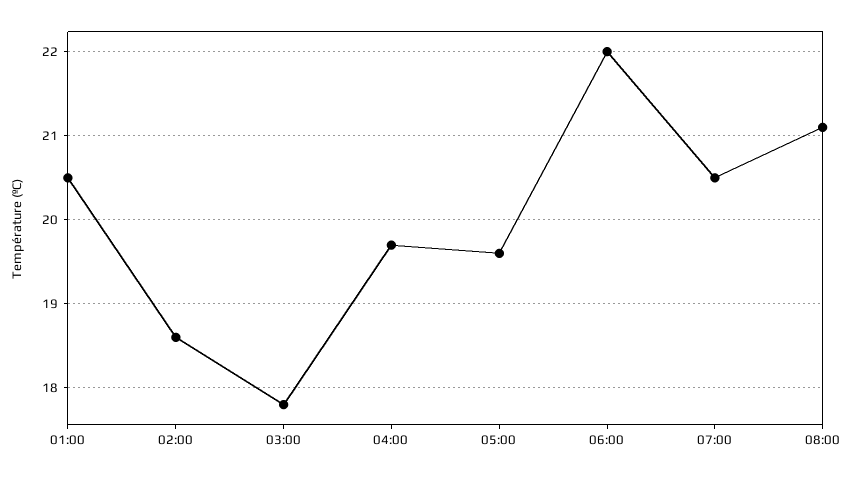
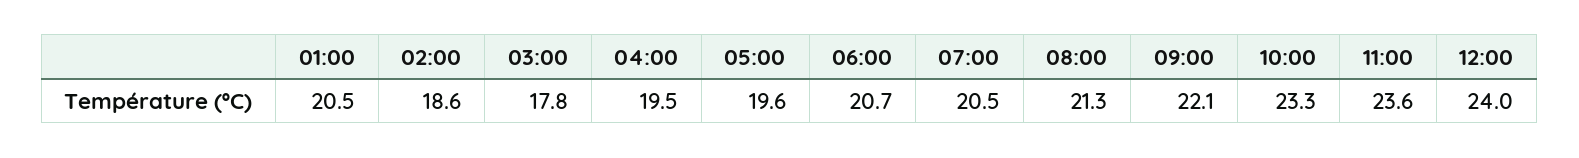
04:00: 19.7 -> 19.5
06:00: 22 -> 20.7
08:00: 21.1 -> 21.3
09:00: none -> 22.1
10:00: none -> 23.3
11:00: none -> 23.6
12:00: none -> 24

